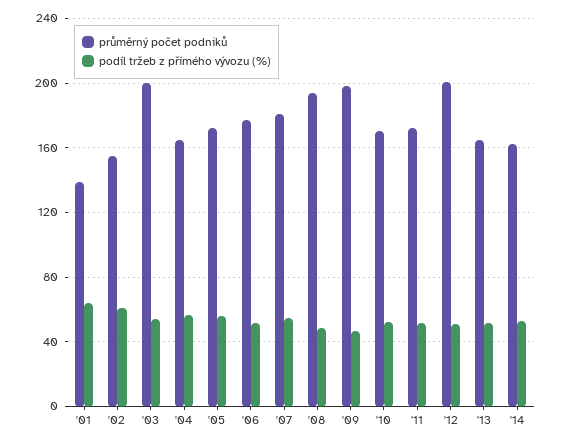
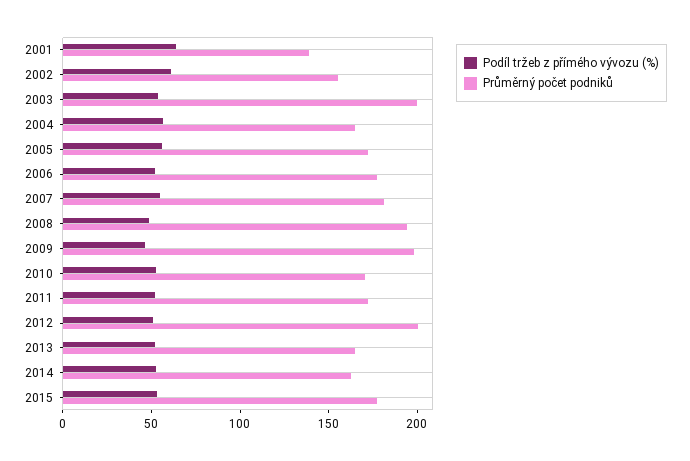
podíl tržeb z přímého vývozu (%), 2015: none -> 50
průměrný počet podniků, 2015: none -> 180

